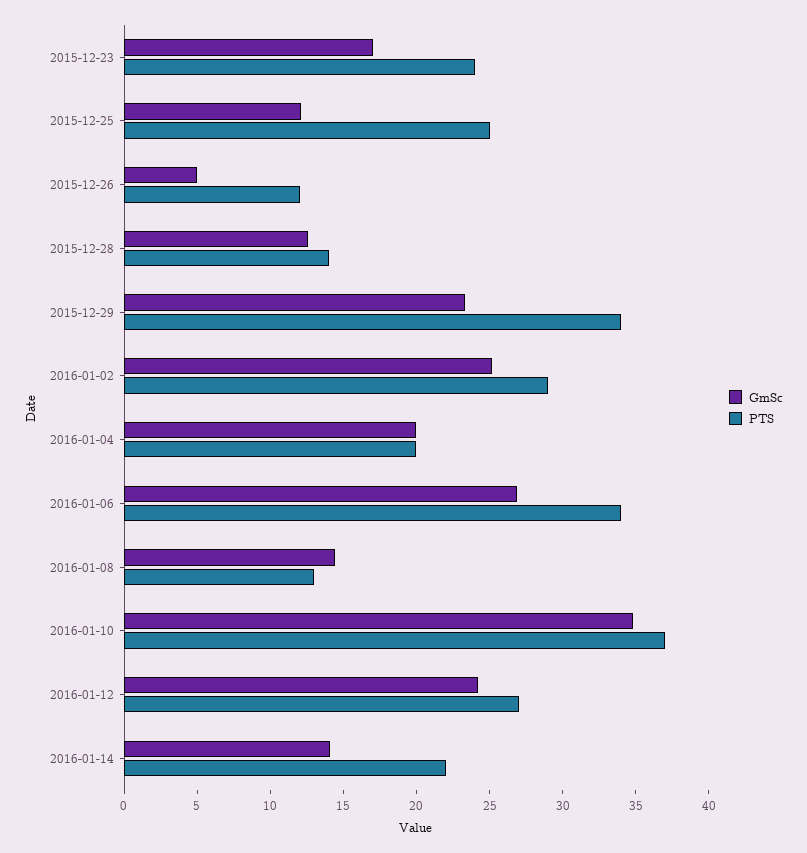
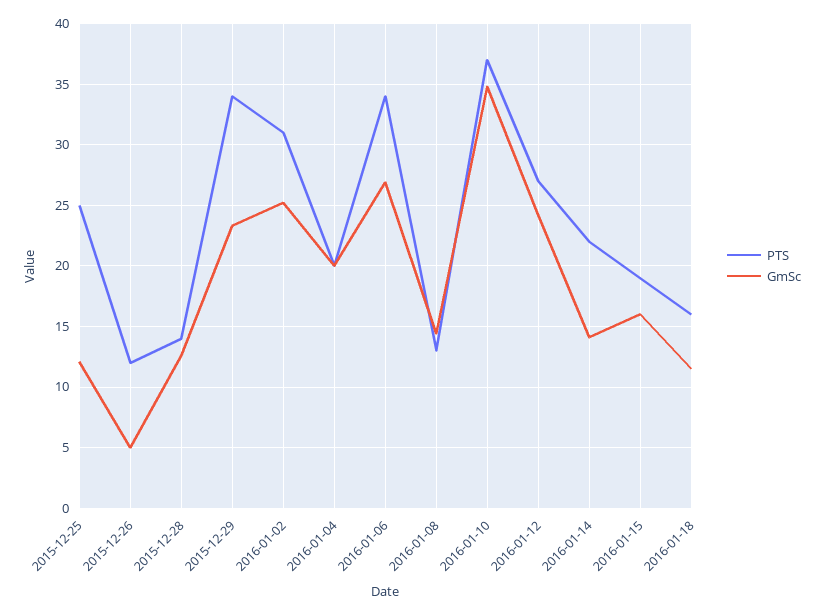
GmSc, 2015-12-23: 17 -> none
PTS, 2015-12-23: 24 -> none
PTS, 2016-01-02: 29 -> 31
PTS, 2016-01-15: none -> 19
GmSc, 2016-01-15: none -> 16
PTS, 2016-01-18: none -> 16
GmSc, 2016-01-18: none -> 11.5

